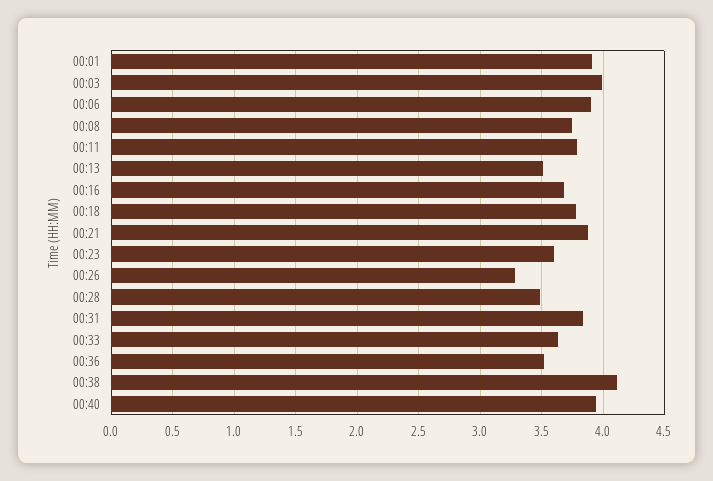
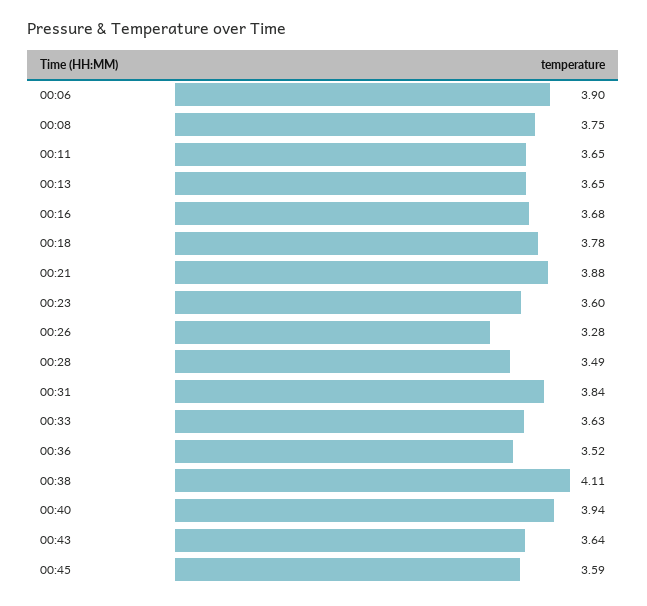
00:01: 3.9 -> none
00:03: 4 -> none
00:11: 3.8 -> 3.65
00:13: 3.5 -> 3.65
00:43: none -> 3.64
00:45: none -> 3.59

